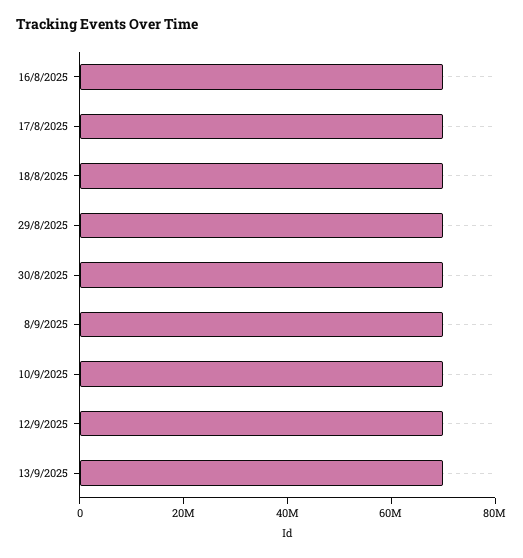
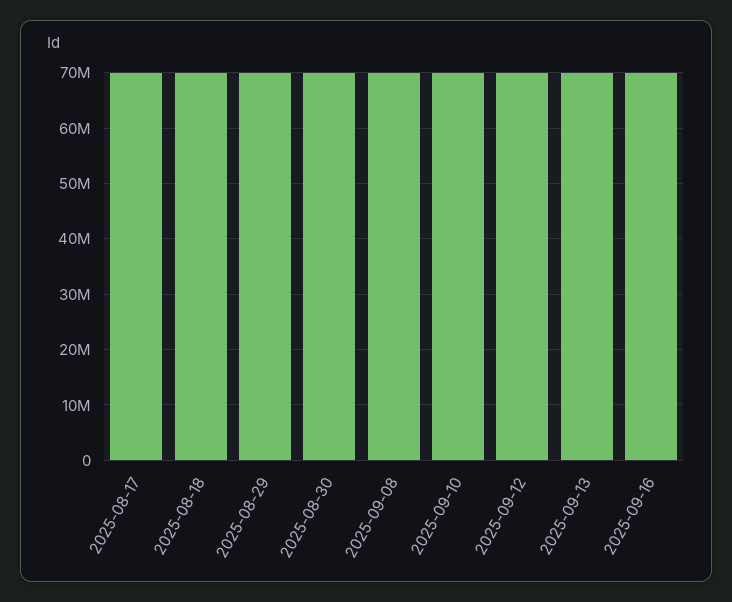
16/8/2025: 70000000 -> none
2025-09-16: none -> 70000000

